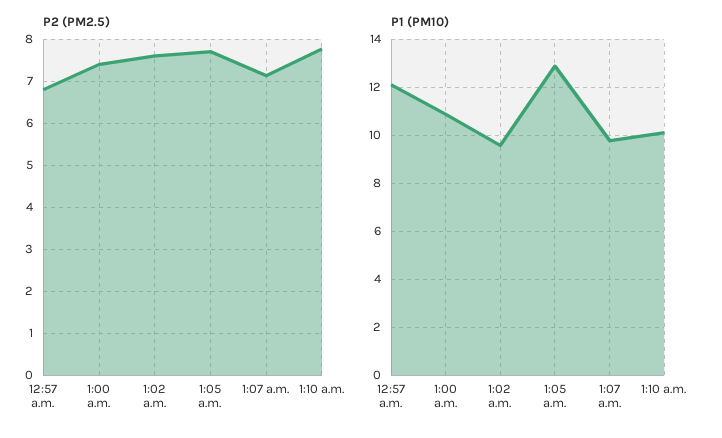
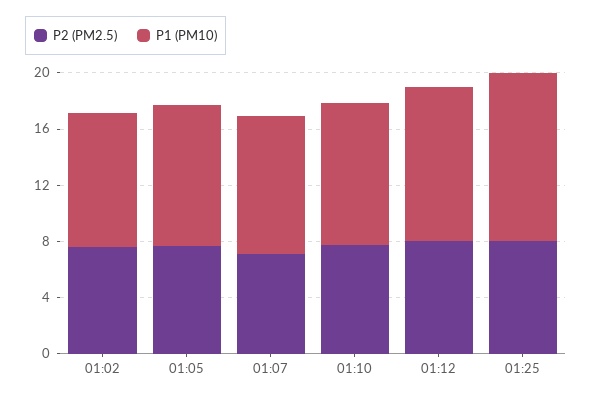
P2 (PM2.5), 12:57 a.m.: 6.8 -> none
P2 (PM2.5), 1:00 a.m.: 7.4 -> none
P1 (PM10), 12:57 a.m.: 12 -> none
P1 (PM10), 1:00 a.m.: 11 -> none
P1 (PM10), 1:05 a.m.: 13 -> 10
P2 (PM2.5), 01:12: none -> 8
P1 (PM10), 01:12: none -> 11
P2 (PM2.5), 01:25: none -> 8
P1 (PM10), 01:25: none -> 12

